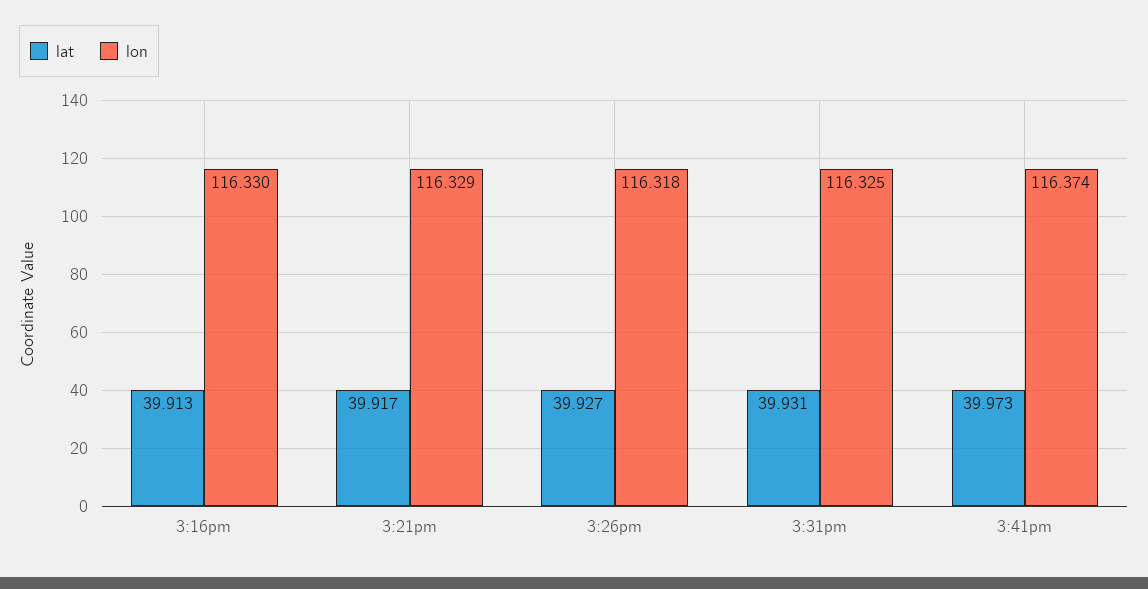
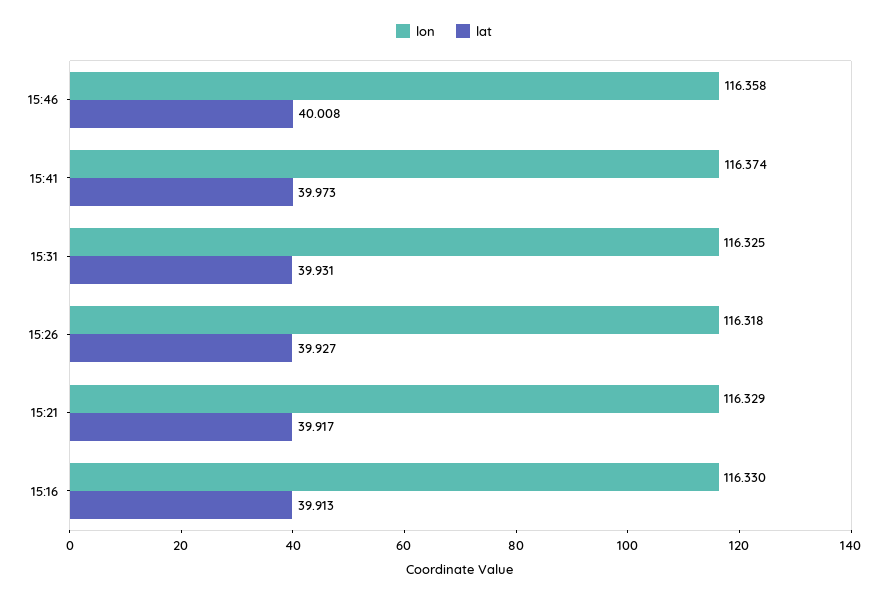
lon, 15:46: none -> 116.358
lat, 15:46: none -> 40.008

